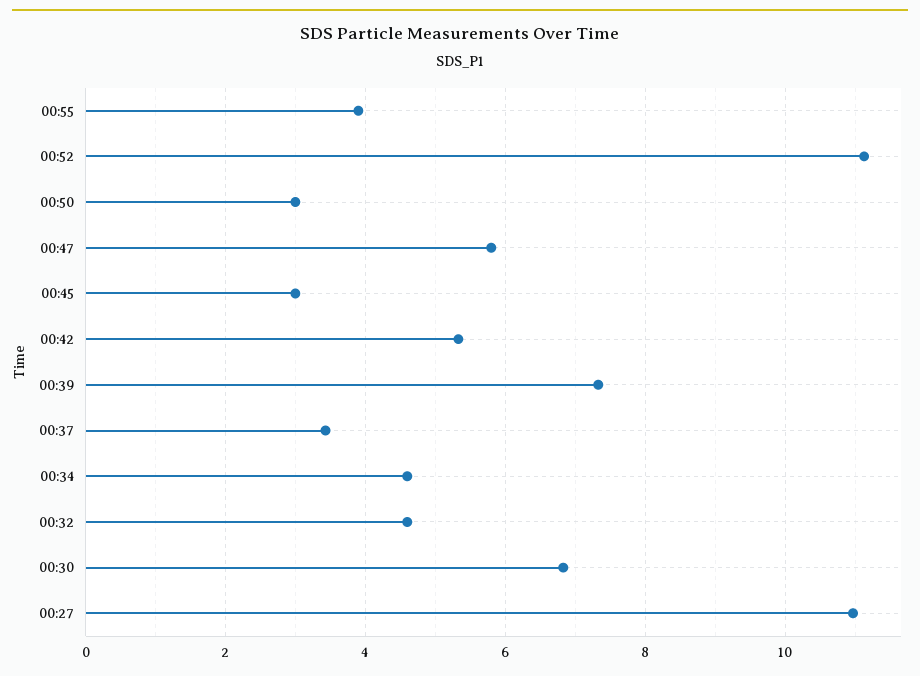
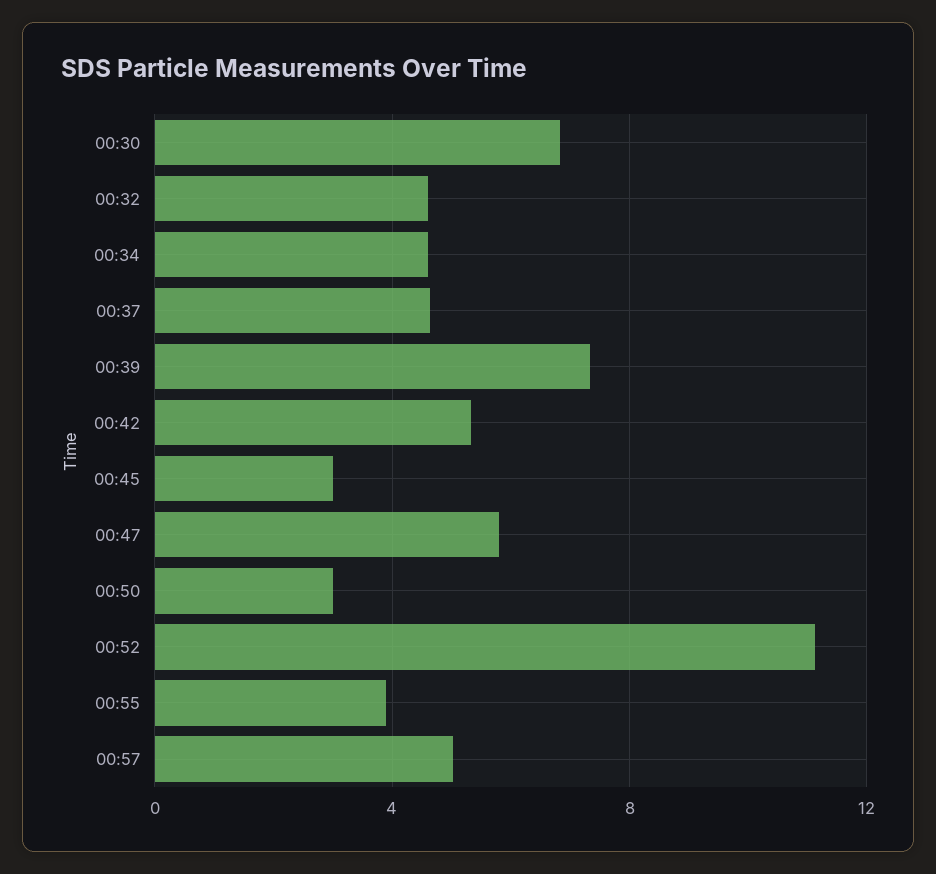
00:37: 3.4 -> 4.5
00:27: 11 -> none
00:57: none -> 5

